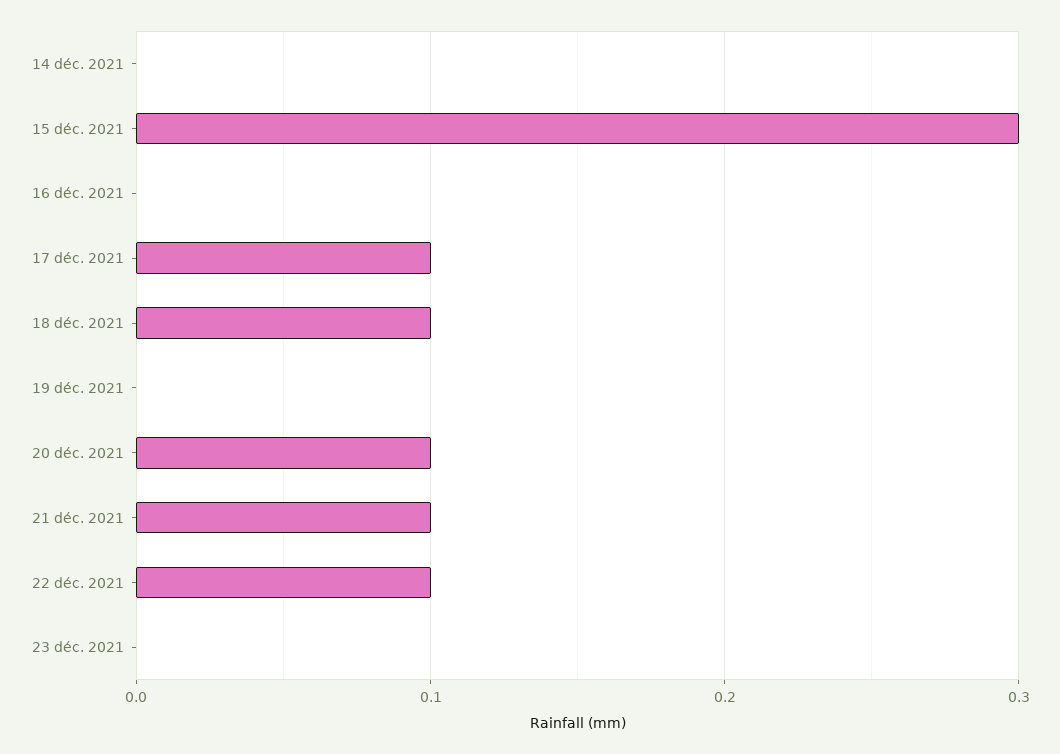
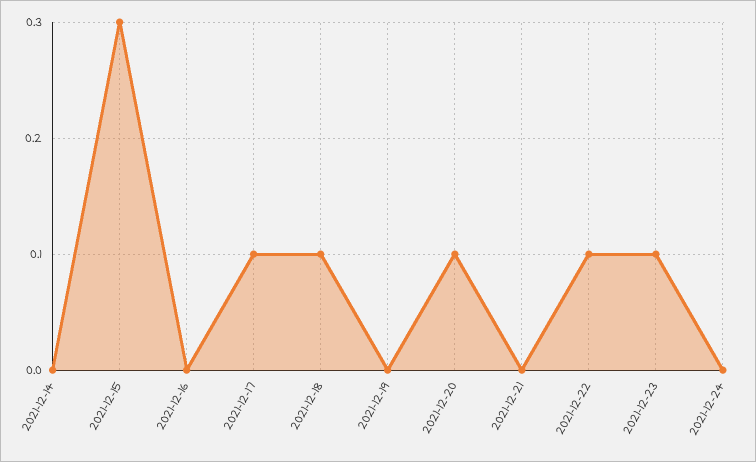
21 déc. 2021: 0.1 -> 0
23 déc. 2021: 0 -> 0.1
2021-12-24: none -> 0

